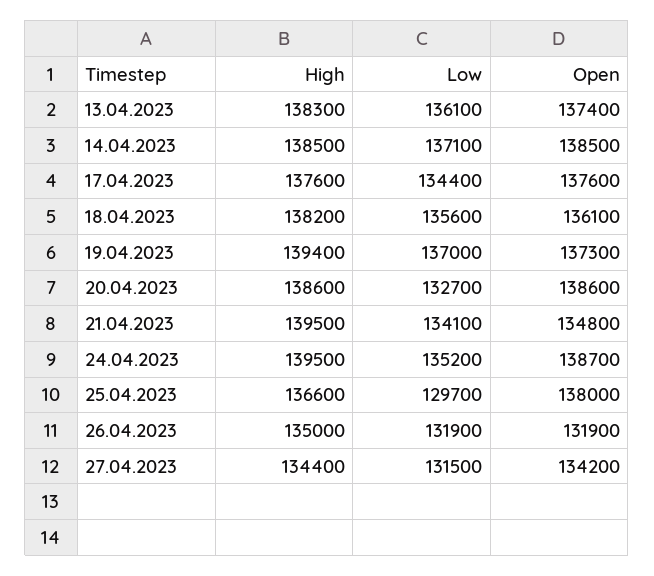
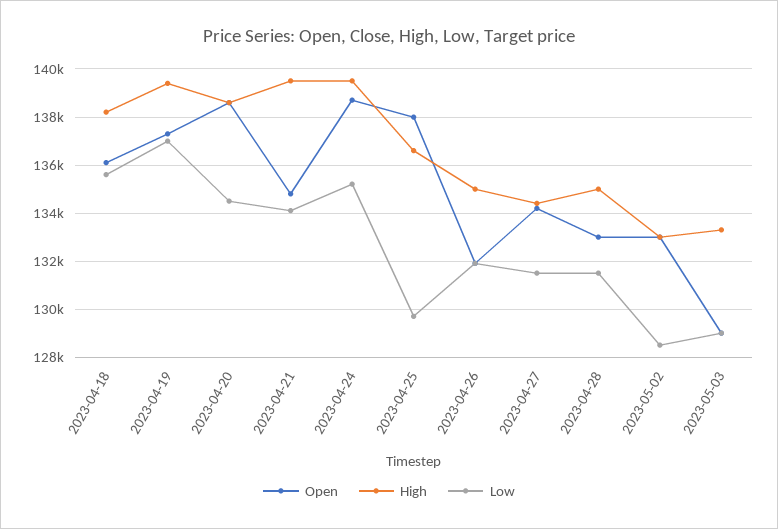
High, 13.04.2023: 138300 -> none
Low, 13.04.2023: 136100 -> none
Open, 13.04.2023: 137400 -> none
High, 14.04.2023: 138500 -> none
Low, 14.04.2023: 137100 -> none
Open, 14.04.2023: 138500 -> none
High, 17.04.2023: 137600 -> none
Low, 17.04.2023: 134400 -> none
Open, 17.04.2023: 137600 -> none
Low, 20.04.2023: 132700 -> 134500
Open, 2023-04-28: none -> 133000
High, 2023-04-28: none -> 135000
Low, 2023-04-28: none -> 131500
Open, 2023-05-02: none -> 133000
High, 2023-05-02: none -> 133000
Low, 2023-05-02: none -> 128500
Open, 2023-05-03: none -> 129000
High, 2023-05-03: none -> 133250
Low, 2023-05-03: none -> 129000

